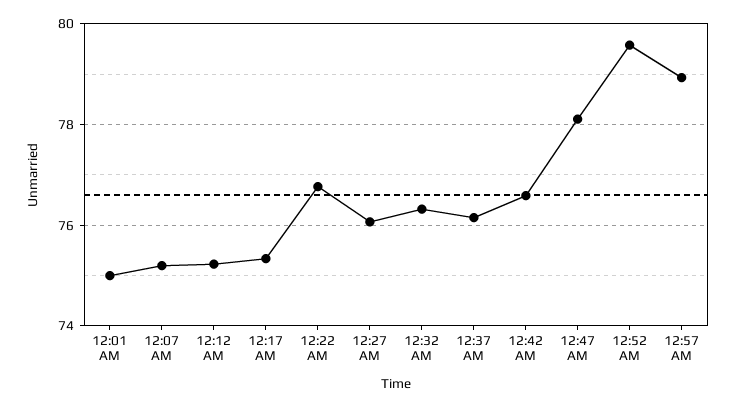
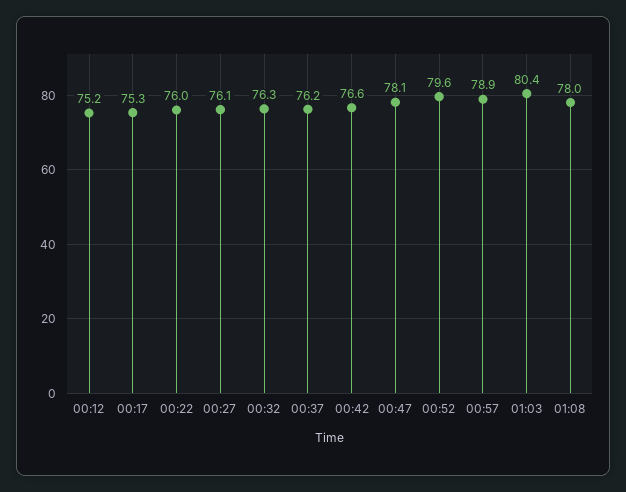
12:01 AM: 75 -> none
12:07 AM: 75.2 -> none
12:22 AM: 76.8 -> 76
01:03: none -> 80.4
01:08: none -> 78

